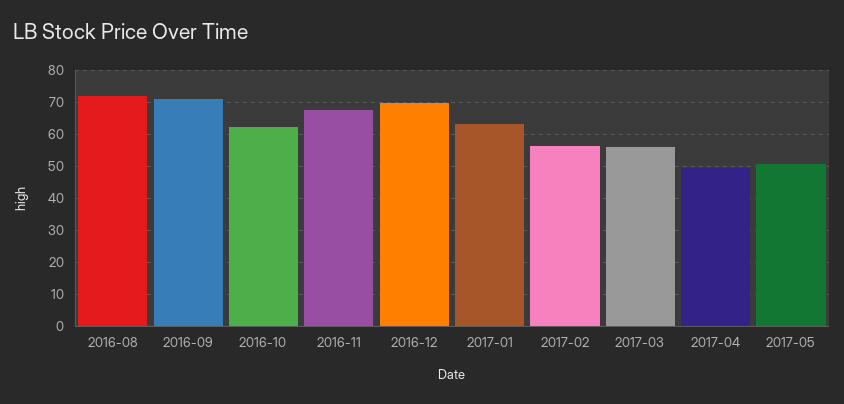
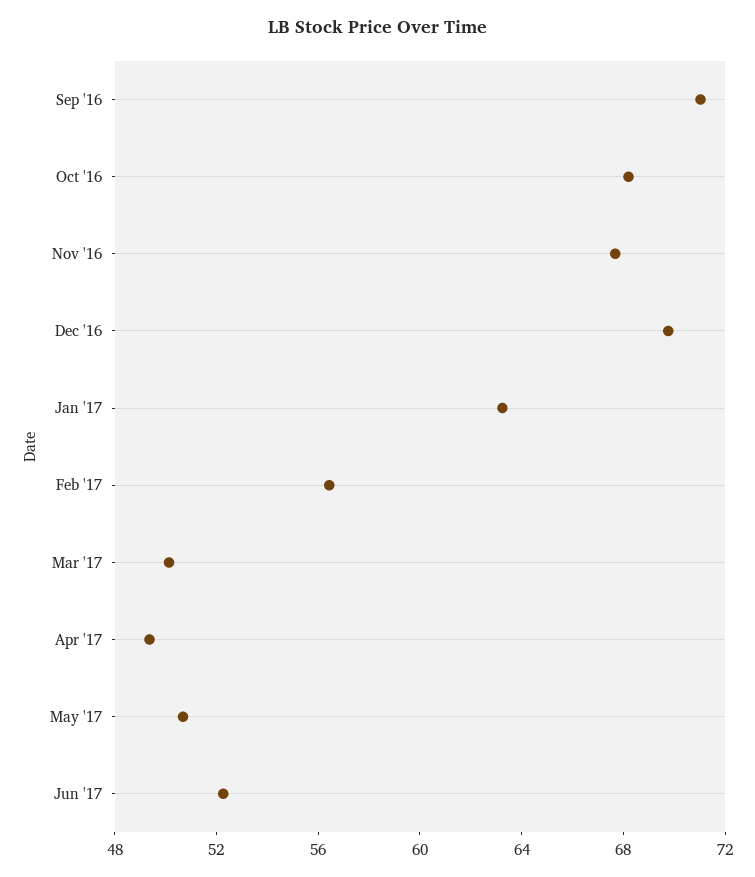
2016-08: 72 -> none
2016-10: 62 -> 68
2017-03: 56 -> 50
Jun '17: none -> 52

